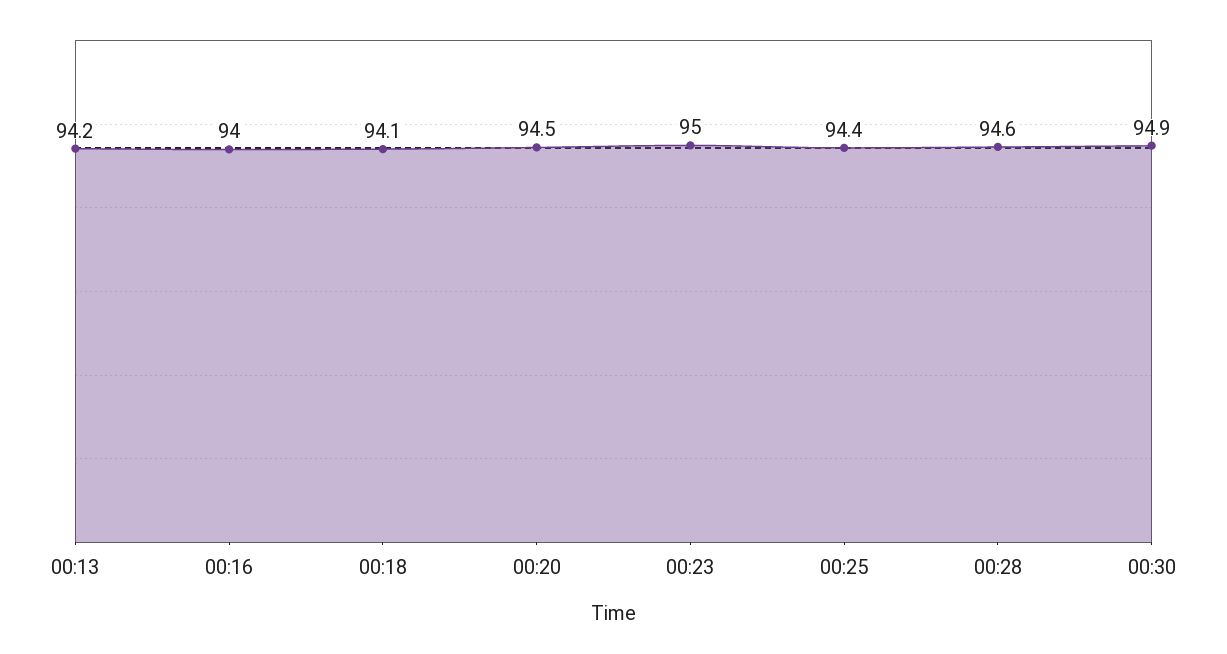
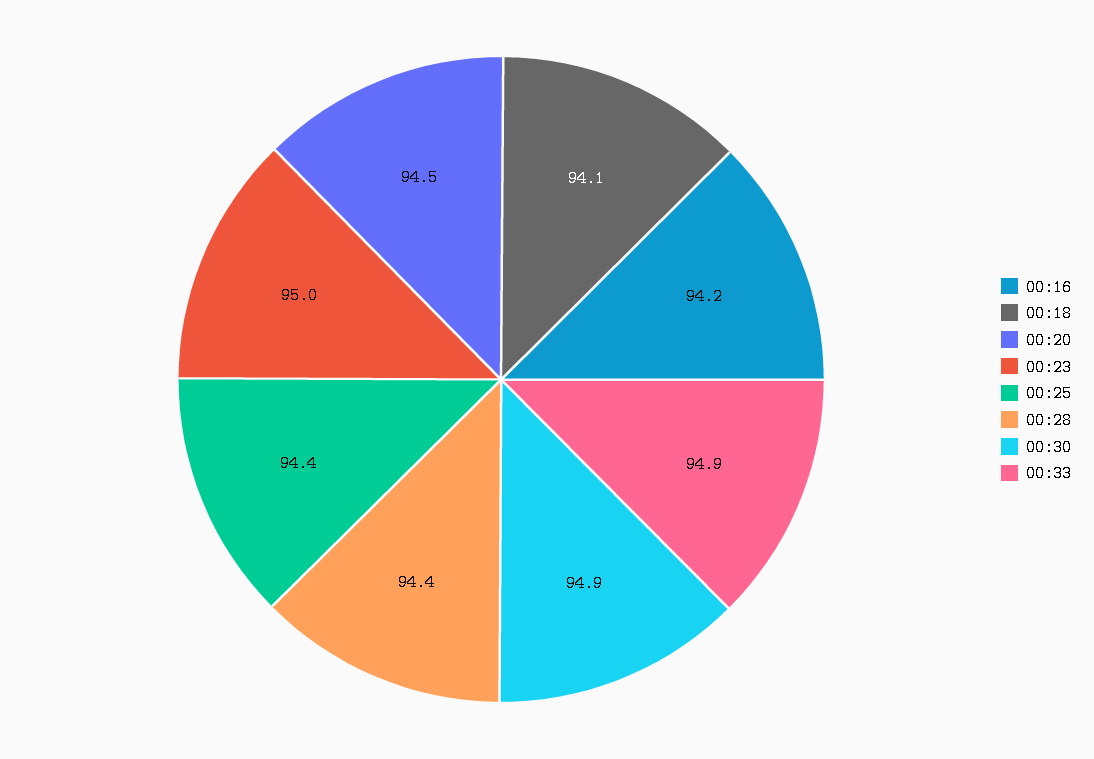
00:13: 94.2 -> none
00:16: 94 -> 94.2
00:28: 94.6 -> 94.4
00:33: none -> 94.9

